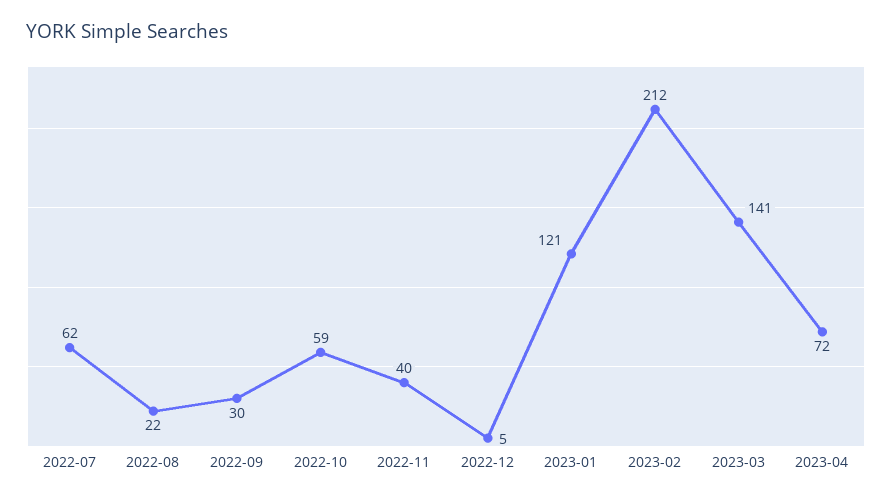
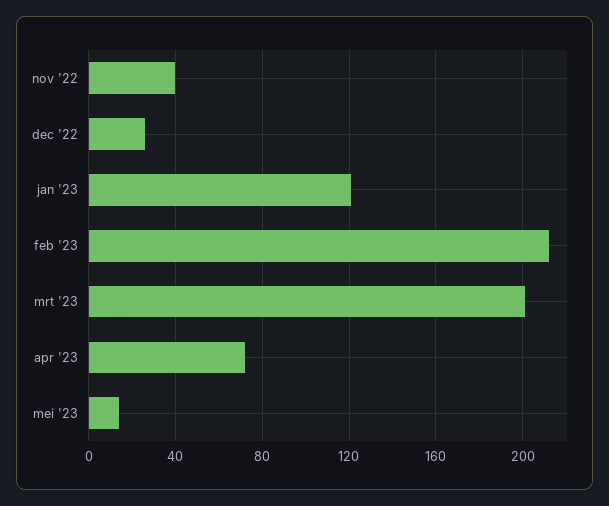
2022-07: 62 -> none
2022-08: 22 -> none
2022-09: 30 -> none
2022-10: 59 -> none
2022-12: 5 -> 25
2023-03: 141 -> 200
mei '23: none -> 15

